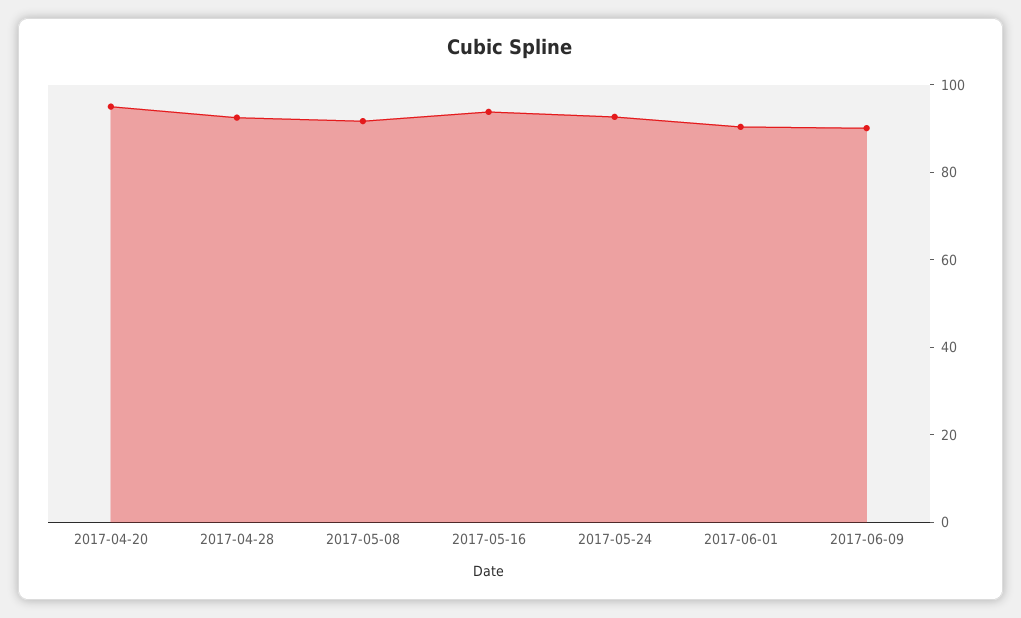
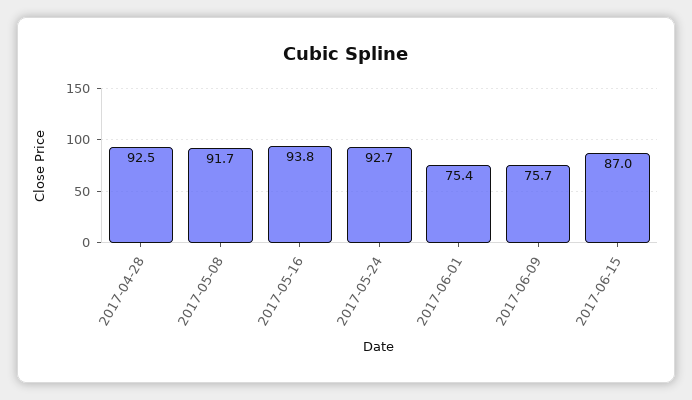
2017-04-20: 95 -> none
2017-06-01: 90 -> 75.4
2017-06-09: 90 -> 75.7
2017-06-15: none -> 87

